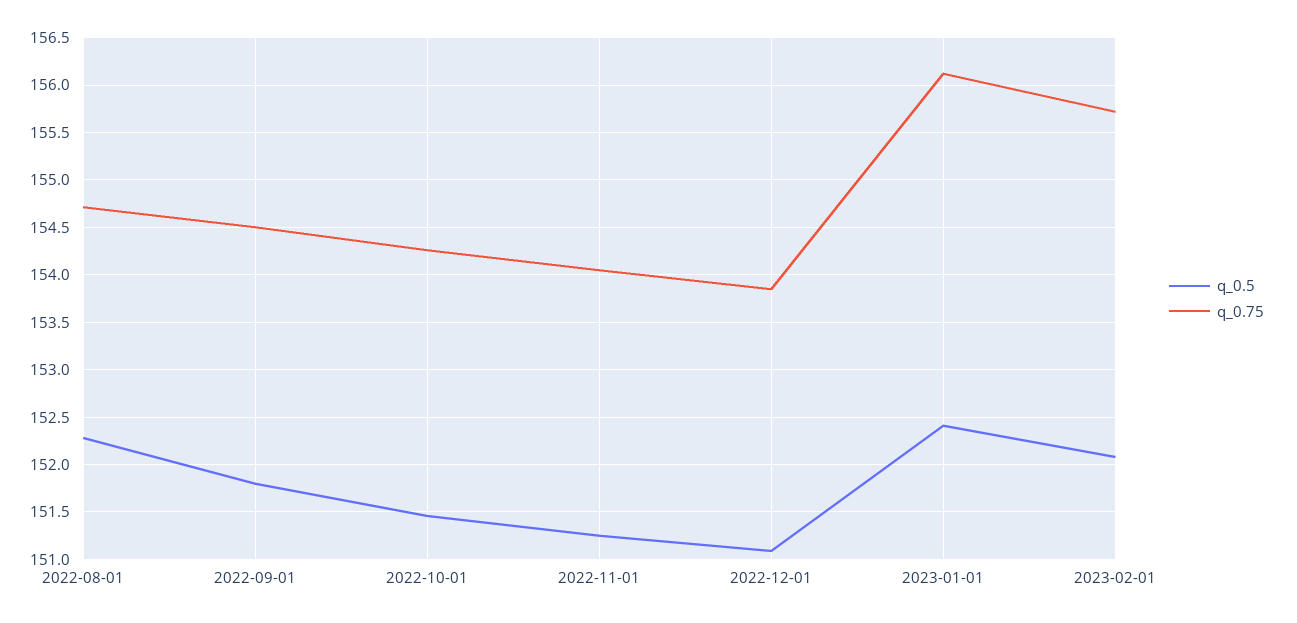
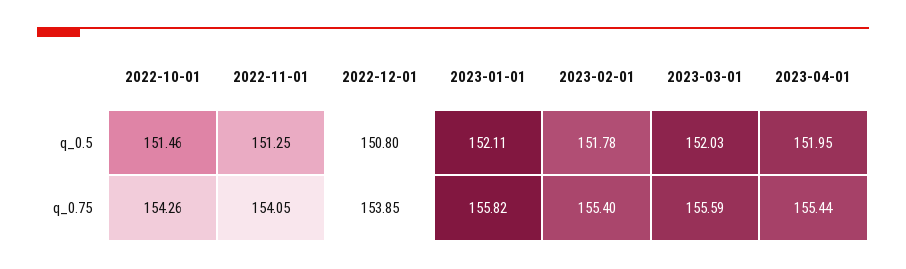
q_0.5, 2022-08-01: 152.3 -> none
q_0.75, 2022-08-01: 154.7 -> none
q_0.5, 2022-09-01: 151.8 -> none
q_0.75, 2022-09-01: 154.5 -> none
q_0.5, 2022-12-01: 151.1 -> 150.8
q_0.5, 2023-01-01: 152.4 -> 152.11
q_0.75, 2023-01-01: 156.1 -> 155.82
q_0.5, 2023-02-01: 152.1 -> 151.78
q_0.75, 2023-02-01: 155.7 -> 155.4
q_0.5, 2023-03-01: none -> 152.03
q_0.5, 2023-04-01: none -> 151.95
q_0.75, 2023-03-01: none -> 155.59
q_0.75, 2023-04-01: none -> 155.44

